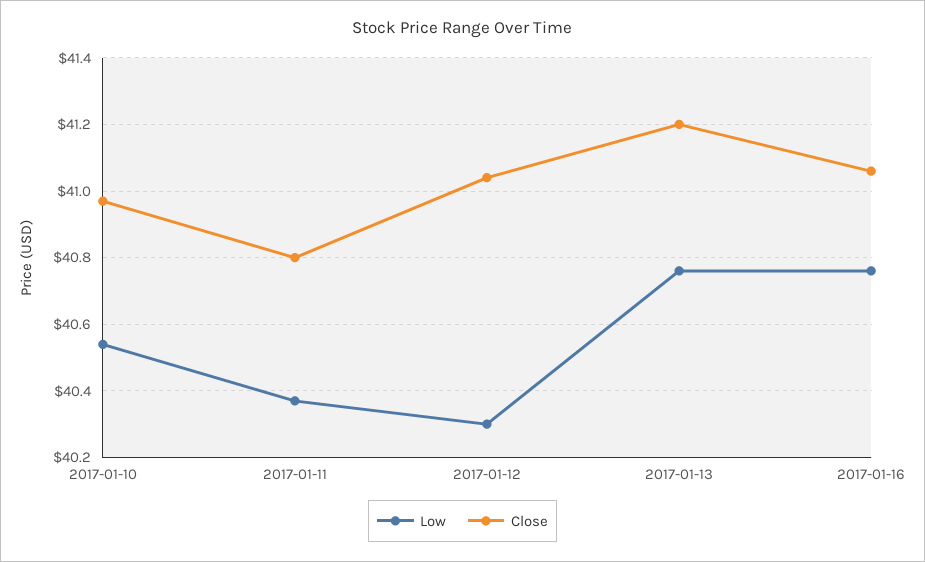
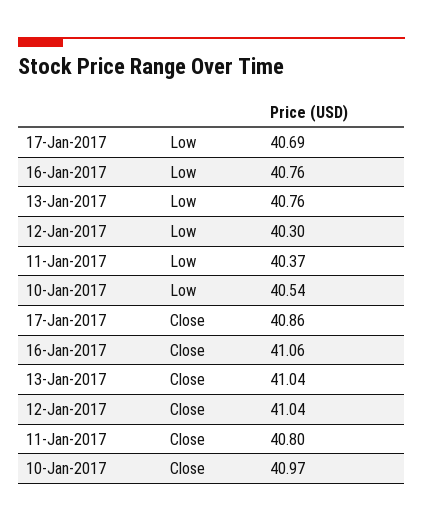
Close, 2017-01-13: 41.2 -> 41.04
Low, 17-Jan-2017: none -> 40.69
Close, 17-Jan-2017: none -> 40.86

